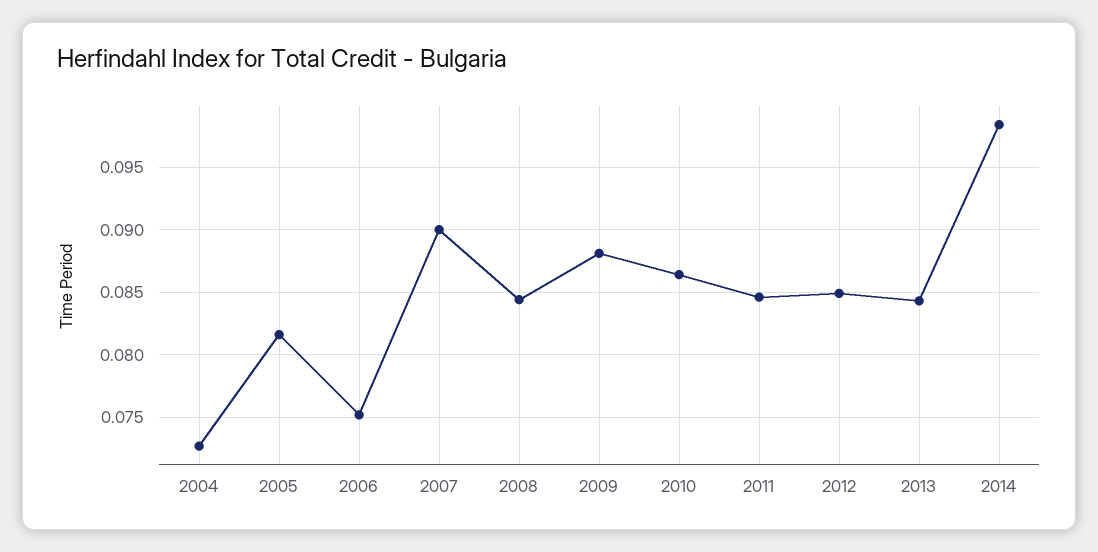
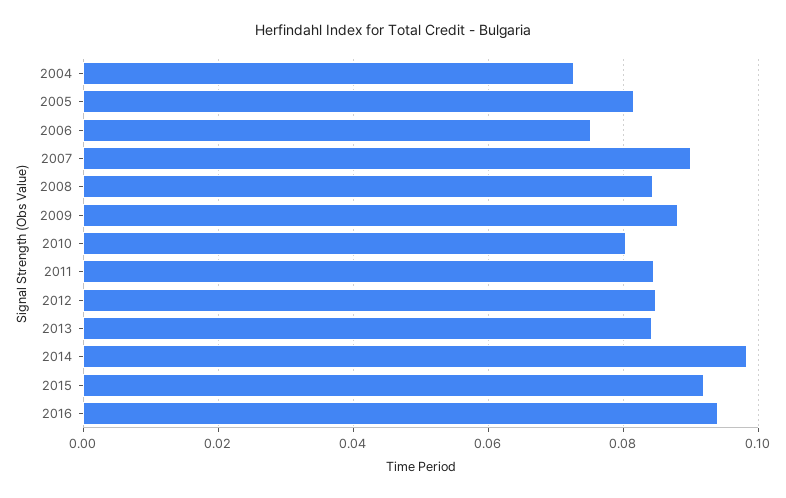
2010: 0.0865 -> 0.08
2015: none -> 0.092
2016: none -> 0.094

